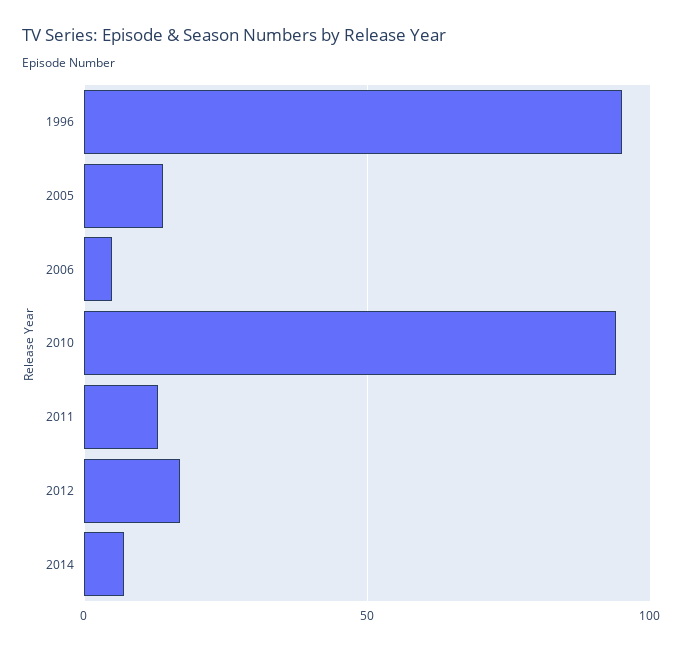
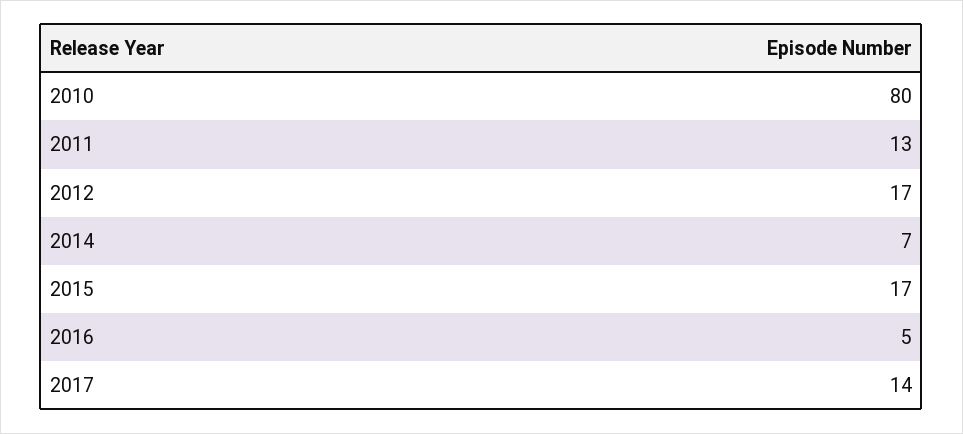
1996: 95 -> none
2005: 15 -> none
2006: 5 -> none
2010: 95 -> 80
2015: none -> 17
2016: none -> 5
2017: none -> 14

